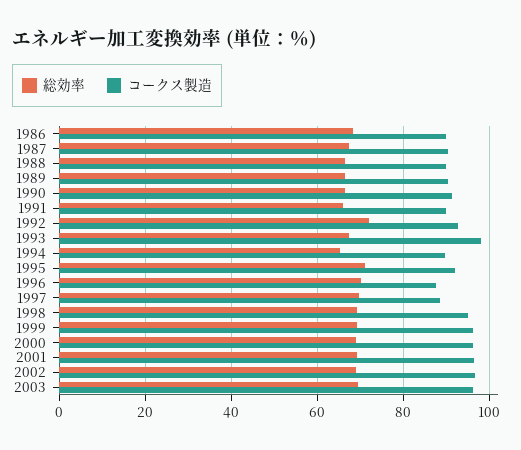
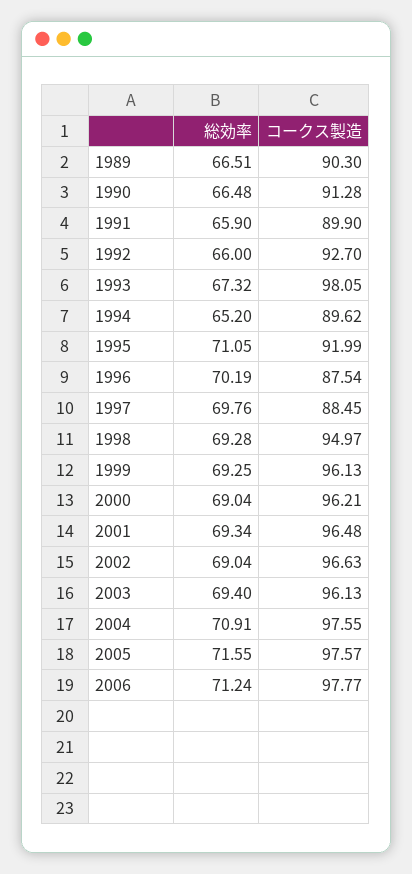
総効率, 1986: 68 -> none
コークス製造, 1986: 90 -> none
総効率, 1987: 68 -> none
コークス製造, 1987: 90 -> none
総効率, 1988: 66 -> none
コークス製造, 1988: 90 -> none
総効率, 1992: 72 -> 66
総効率, 2004: none -> 70.91
コークス製造, 2004: none -> 97.55
総効率, 2005: none -> 71.55
コークス製造, 2005: none -> 97.57
総効率, 2006: none -> 71.24
コークス製造, 2006: none -> 97.77

